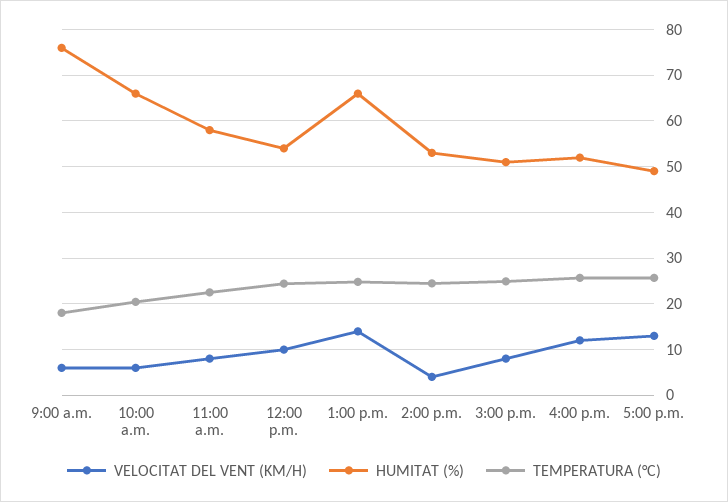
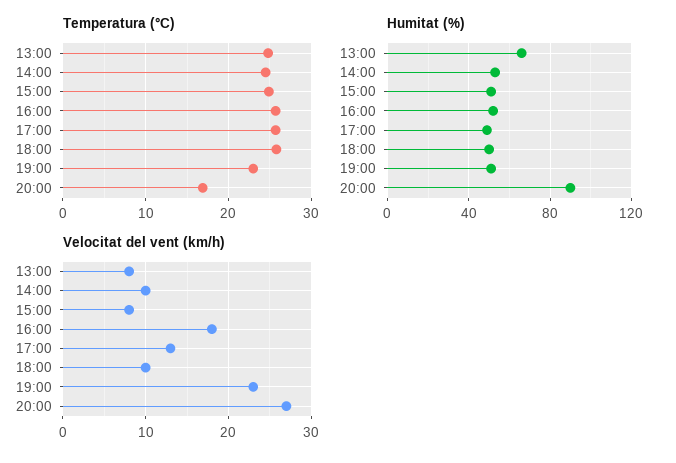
VELOCITAT DEL VENT (KM/H), 9:00 a.m.: 6 -> none
HUMITAT (%), 9:00 a.m.: 76 -> none
TEMPERATURA (°C), 9:00 a.m.: 18 -> none
VELOCITAT DEL VENT (KM/H), 10:00 a.m.: 6 -> none
HUMITAT (%), 10:00 a.m.: 66 -> none
TEMPERATURA (°C), 10:00 a.m.: 20 -> none
VELOCITAT DEL VENT (KM/H), 11:00 a.m.: 8 -> none
HUMITAT (%), 11:00 a.m.: 58 -> none
TEMPERATURA (°C), 11:00 a.m.: 22 -> none
VELOCITAT DEL VENT (KM/H), 12:00 p.m.: 10 -> none
HUMITAT (%), 12:00 p.m.: 54 -> none
TEMPERATURA (°C), 12:00 p.m.: 24 -> none
VELOCITAT DEL VENT (KM/H), 1:00 p.m.: 14 -> 8
VELOCITAT DEL VENT (KM/H), 2:00 p.m.: 4 -> 10
VELOCITAT DEL VENT (KM/H), 4:00 p.m.: 12 -> 18
TEMPERATURA (°C), 18:00: none -> 26
TEMPERATURA (°C), 19:00: none -> 23
TEMPERATURA (°C), 20:00: none -> 17
HUMITAT (%), 18:00: none -> 50
HUMITAT (%), 19:00: none -> 50
HUMITAT (%), 20:00: none -> 90
VELOCITAT DEL VENT (KM/H), 18:00: none -> 10
VELOCITAT DEL VENT (KM/H), 19:00: none -> 23
VELOCITAT DEL VENT (KM/H), 20:00: none -> 27

